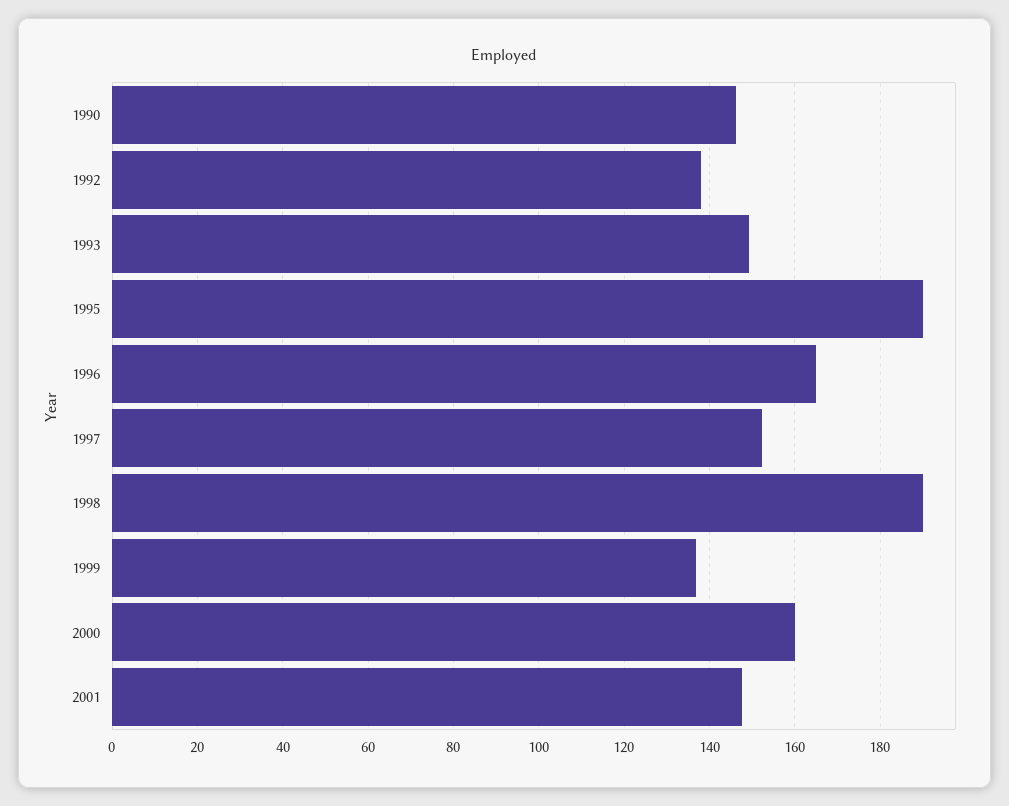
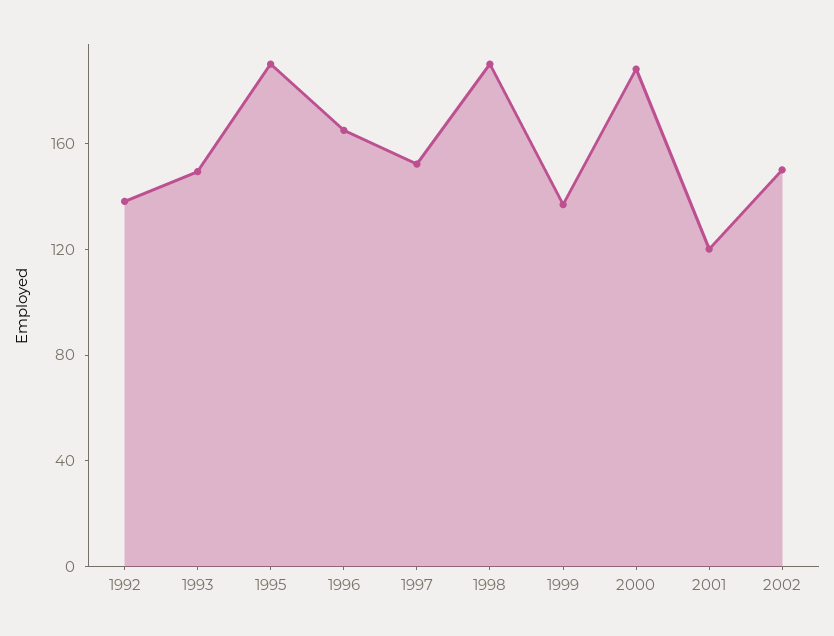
1990: 146 -> none
2000: 160 -> 190
2001: 148 -> 120
2002: none -> 150

